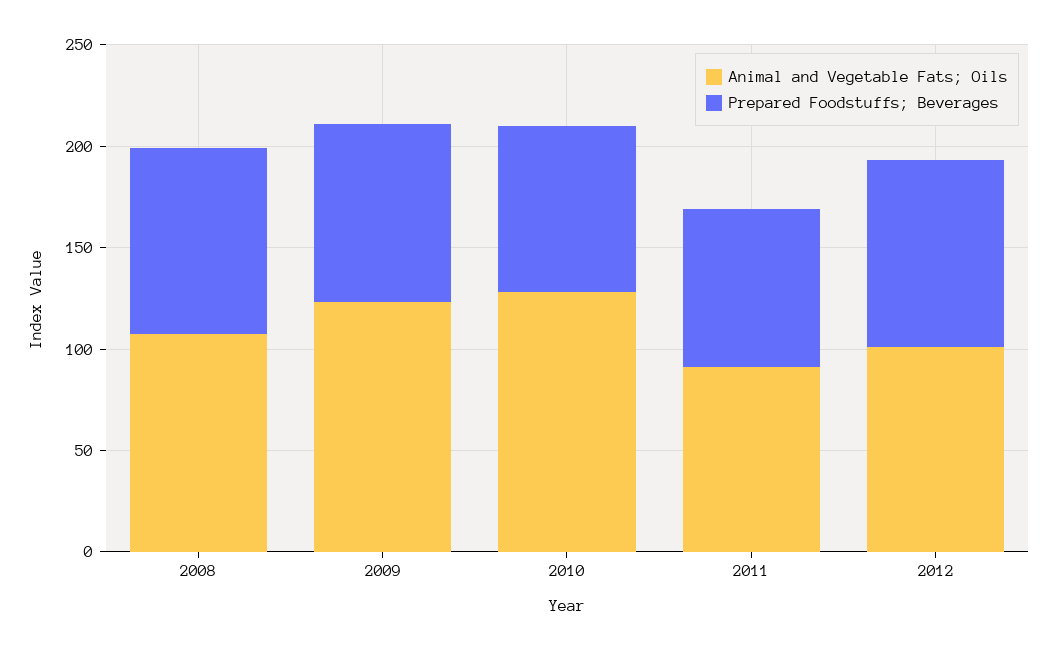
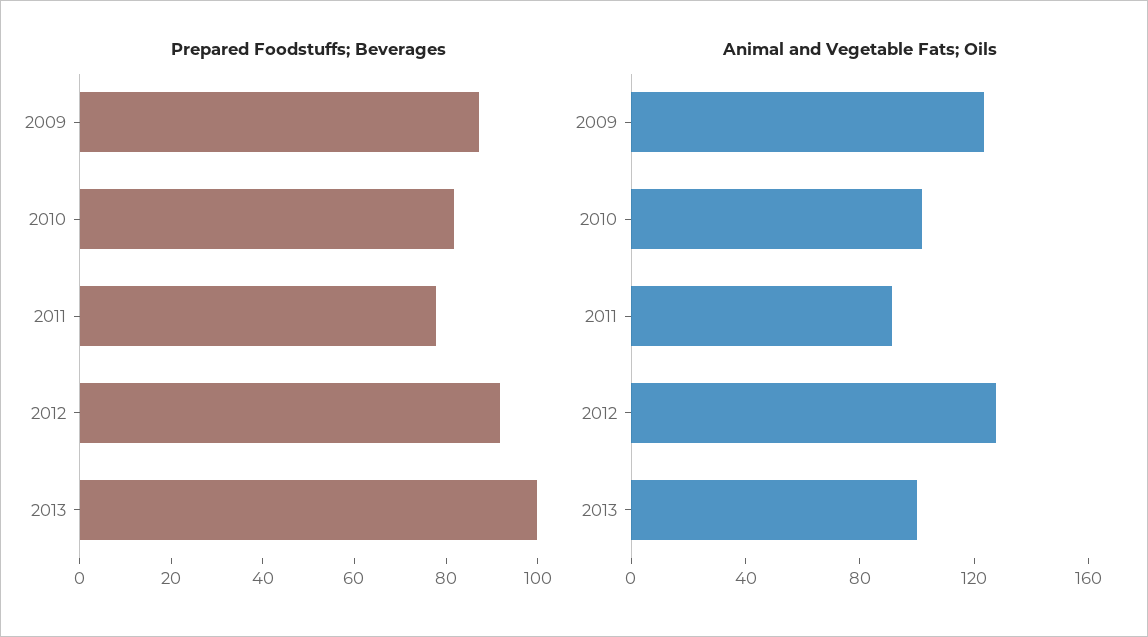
Animal and Vegetable Fats; Oils, 2008: 110 -> none
Prepared Foodstuffs; Beverages, 2008: 90 -> none
Animal and Vegetable Fats; Oils, 2010: 130 -> 100
Animal and Vegetable Fats; Oils, 2012: 100 -> 130
Prepared Foodstuffs; Beverages, 2013: none -> 100
Animal and Vegetable Fats; Oils, 2013: none -> 100

